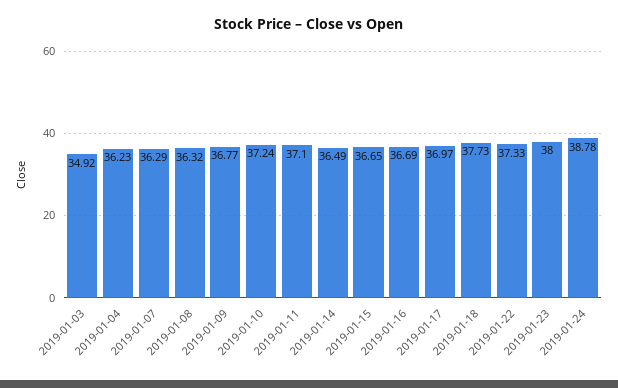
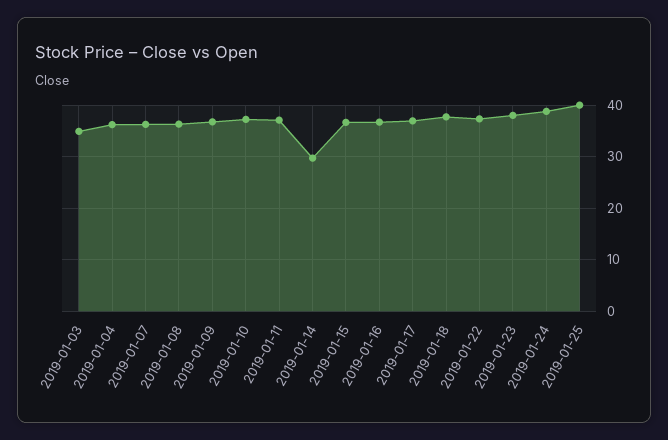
2019-01-14: 36.49 -> 30
2019-01-25: none -> 40

